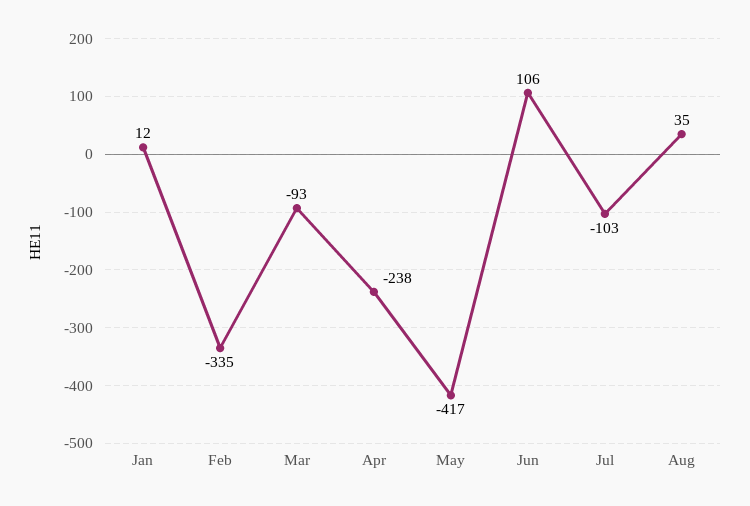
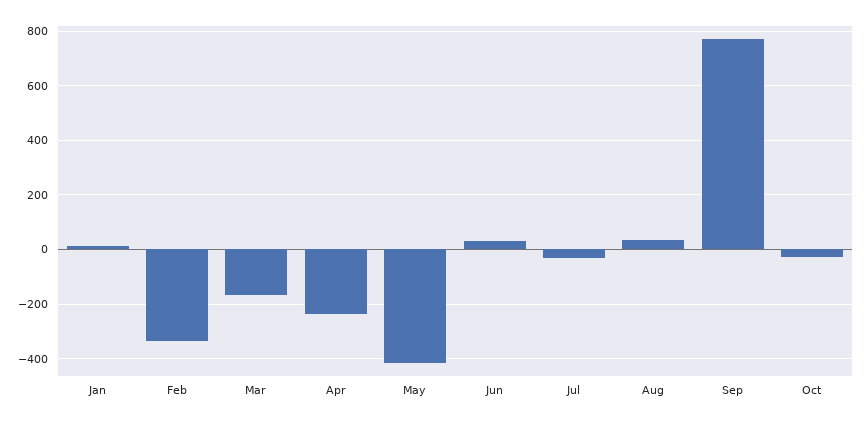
Mar: -93 -> -175
Jun: 106 -> 25
Jul: -103 -> -25
Sep: none -> 775
Oct: none -> -25

